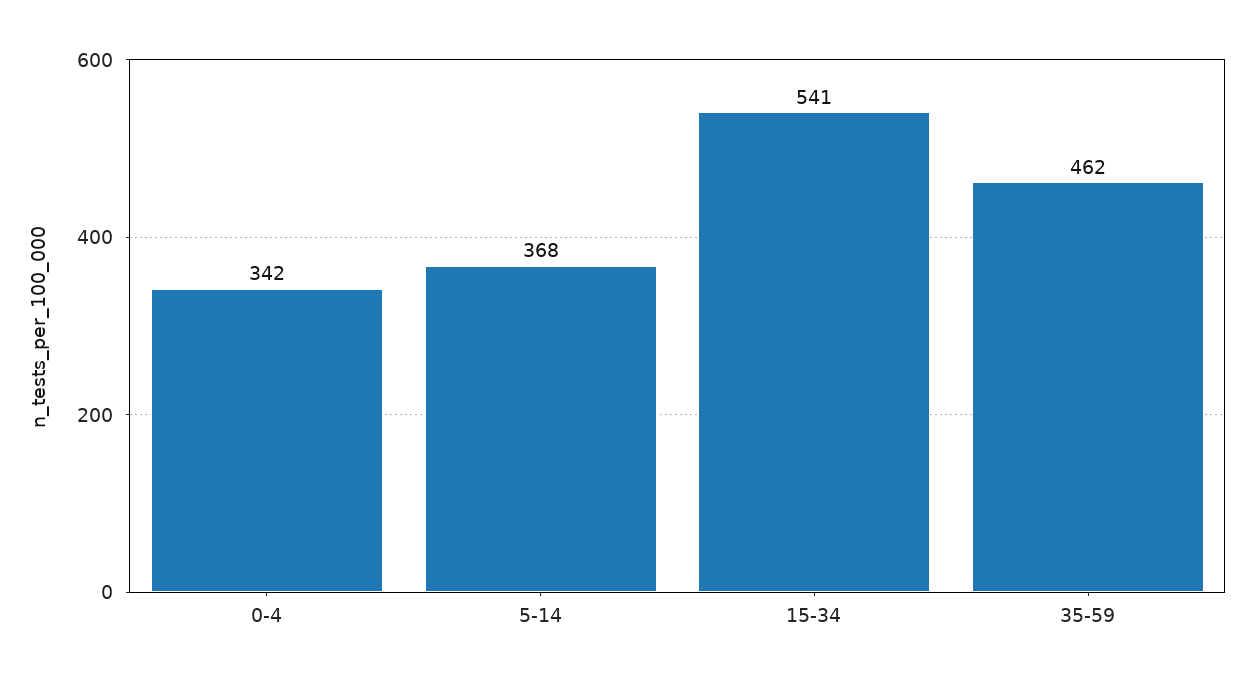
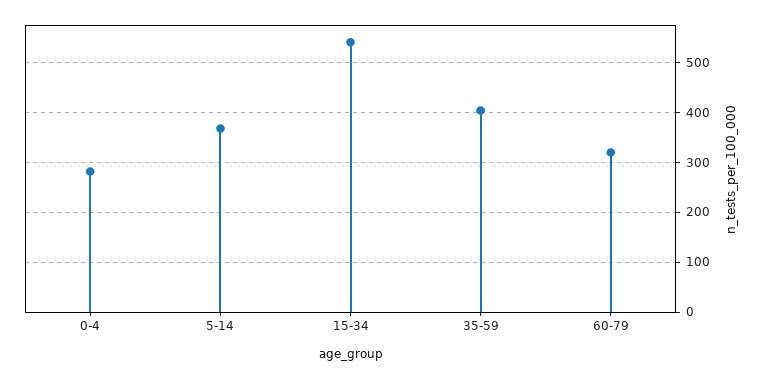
0-4: 342 -> 280
35-59: 462 -> 400
60-79: none -> 320

